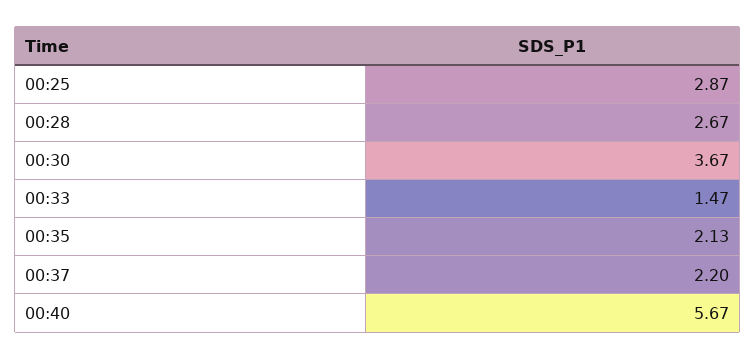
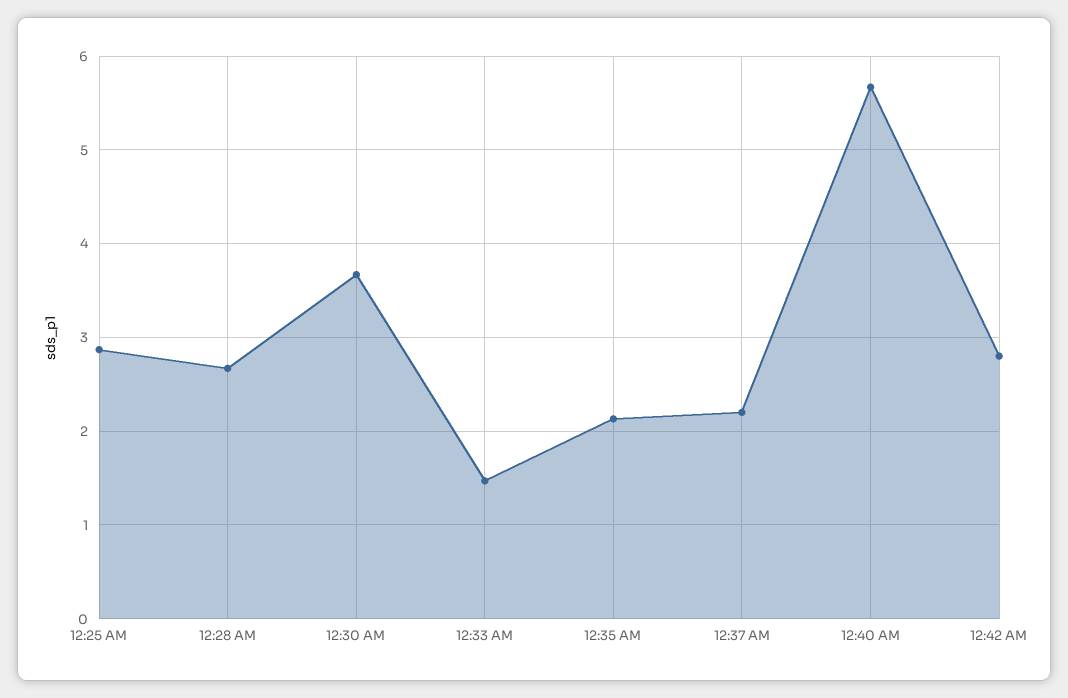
12:42 AM: none -> 2.8

